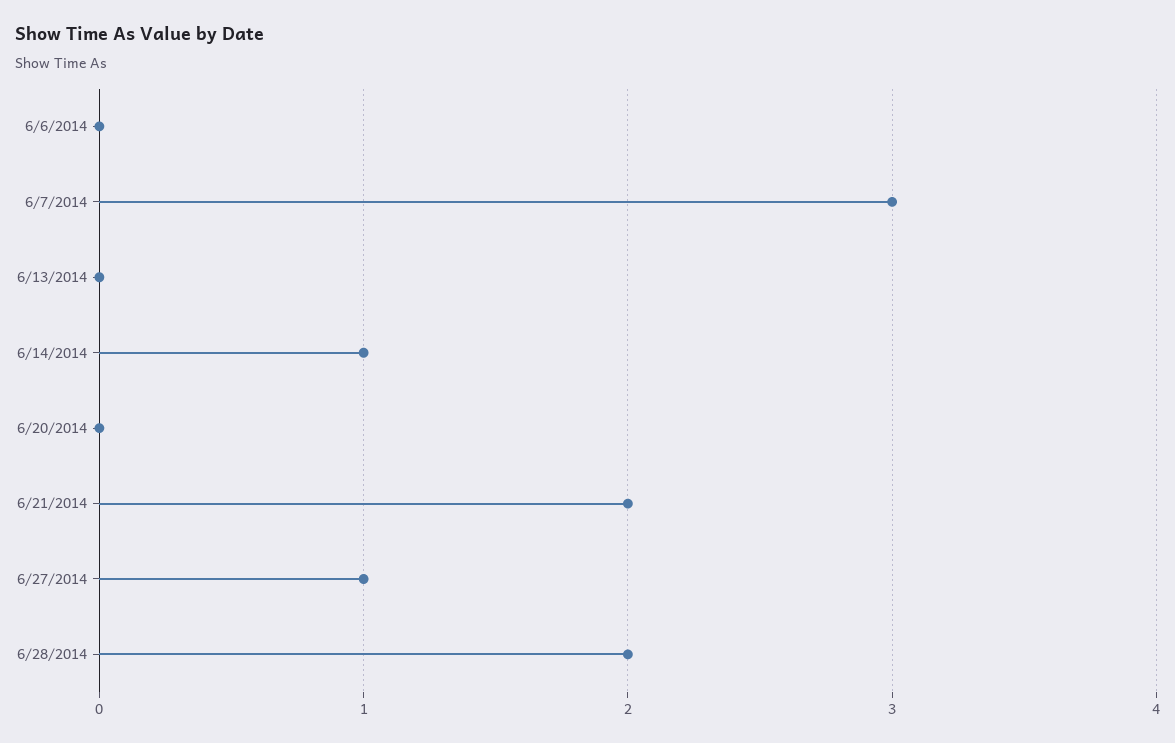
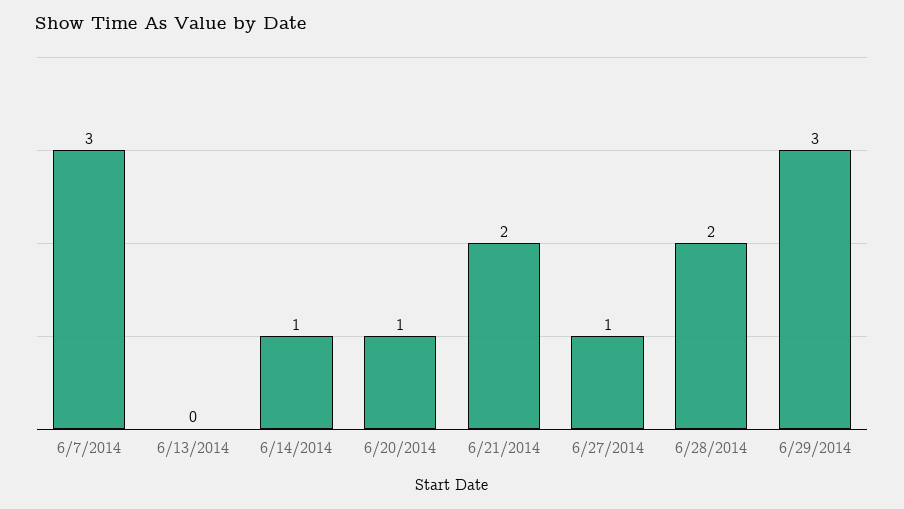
6/6/2014: 0 -> none
6/20/2014: 0 -> 1
6/29/2014: none -> 3

